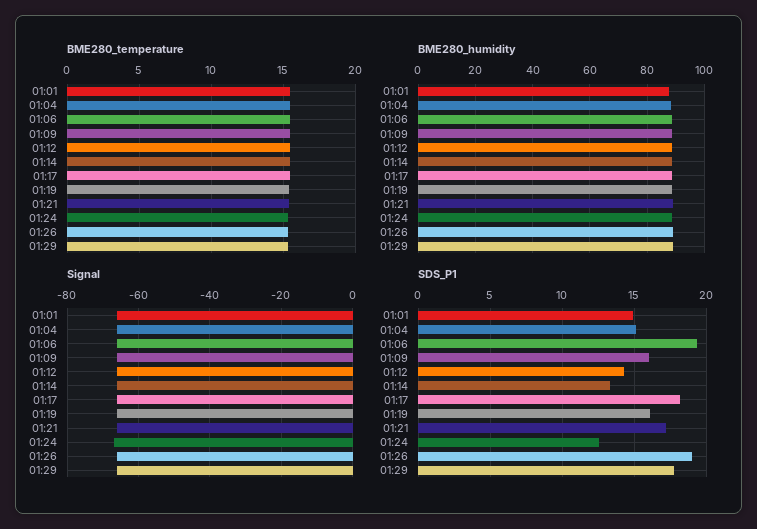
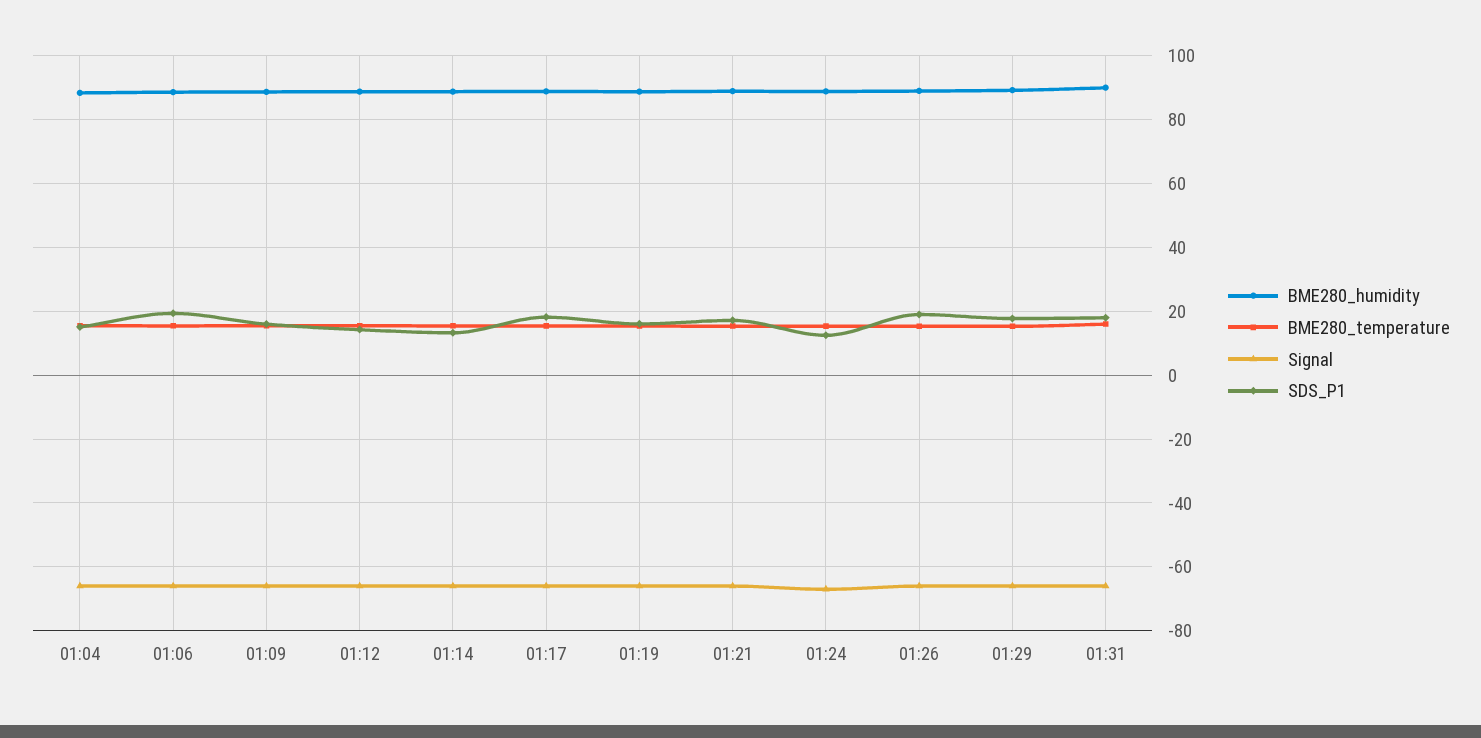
BME280_temperature, 01:01: 15.5 -> none
BME280_humidity, 01:01: 87.5 -> none
Signal, 01:01: -65 -> none
SDS_P1, 01:01: 15 -> none
BME280_humidity, 01:31: none -> 90
BME280_temperature, 01:31: none -> 16
Signal, 01:31: none -> -66
SDS_P1, 01:31: none -> 18

